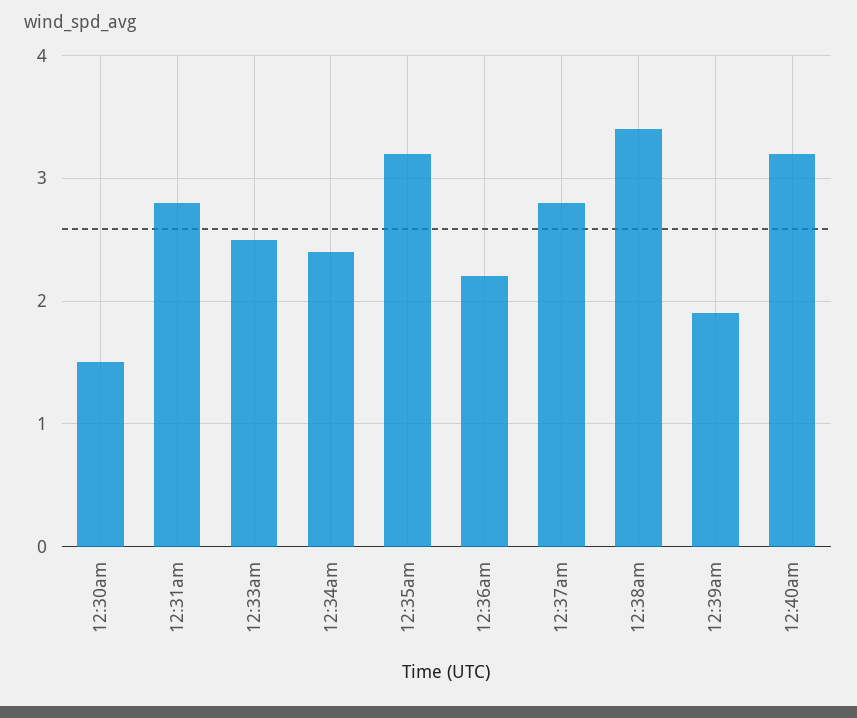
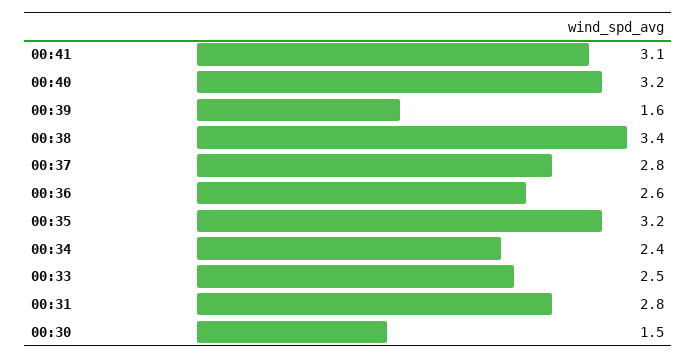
12:36am: 2.2 -> 2.6
12:39am: 1.9 -> 1.6
00:41: none -> 3.1

